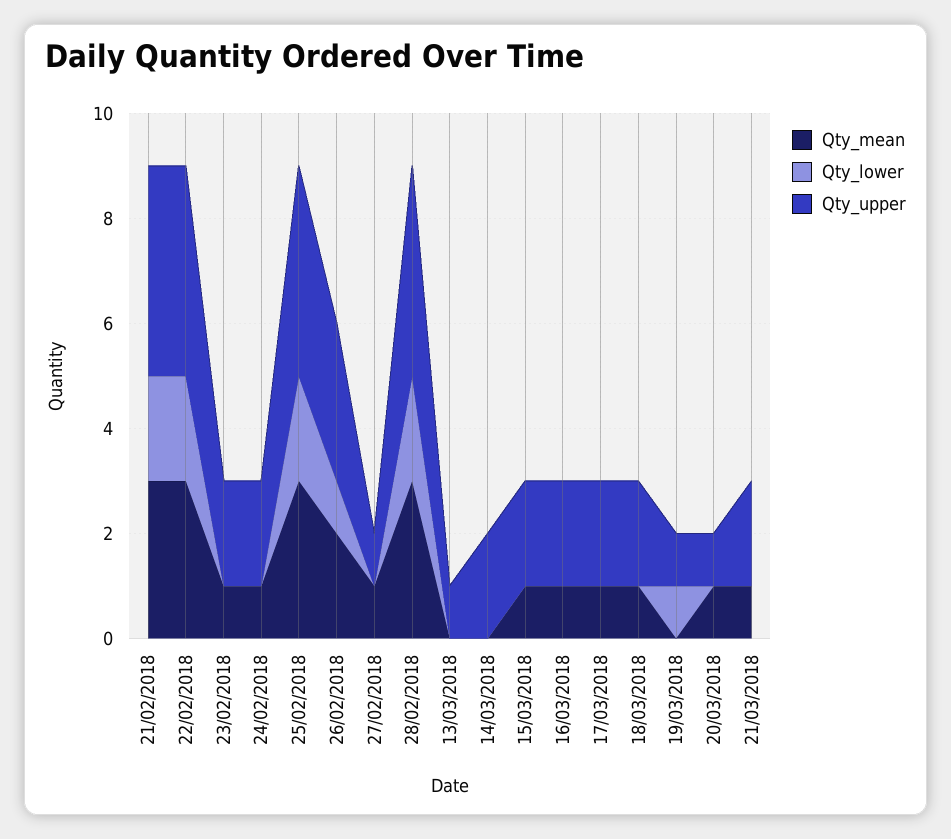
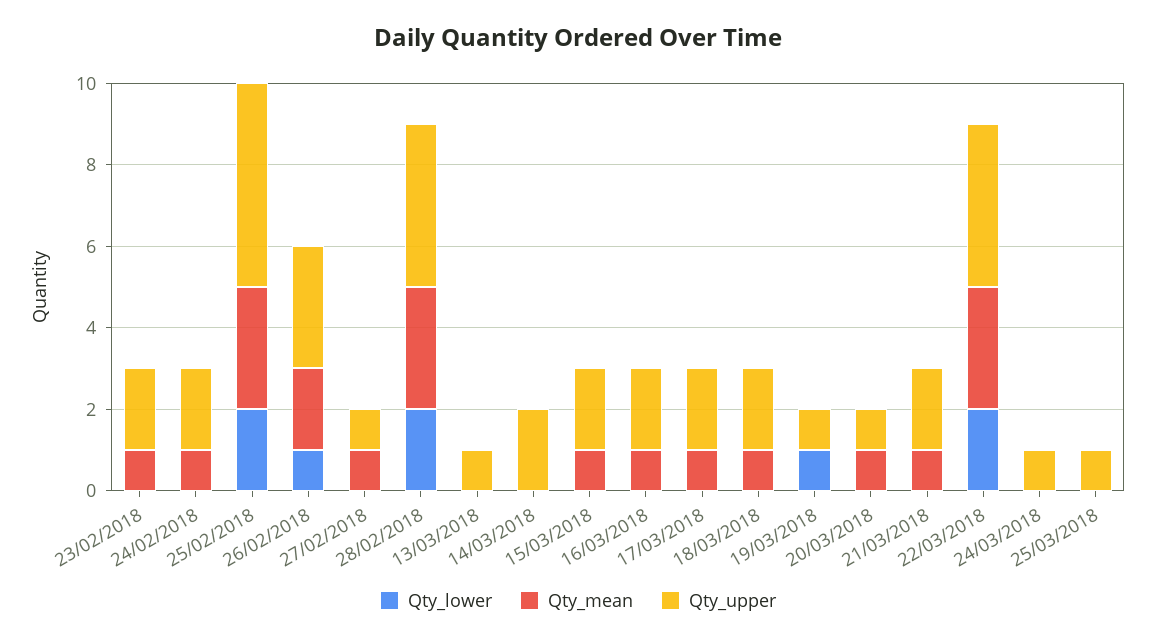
Qty_mean, 21/02/2018: 3 -> none
Qty_lower, 21/02/2018: 2 -> none
Qty_upper, 21/02/2018: 4 -> none
Qty_mean, 22/02/2018: 3 -> none
Qty_lower, 22/02/2018: 2 -> none
Qty_upper, 22/02/2018: 4 -> none
Qty_upper, 25/02/2018: 4 -> 5
Qty_lower, 22/03/2018: none -> 2
Qty_mean, 22/03/2018: none -> 3
Qty_upper, 22/03/2018: none -> 4
Qty_lower, 24/03/2018: none -> 0
Qty_mean, 24/03/2018: none -> 0
Qty_upper, 24/03/2018: none -> 1
Qty_lower, 25/03/2018: none -> 0
Qty_mean, 25/03/2018: none -> 0
Qty_upper, 25/03/2018: none -> 1

